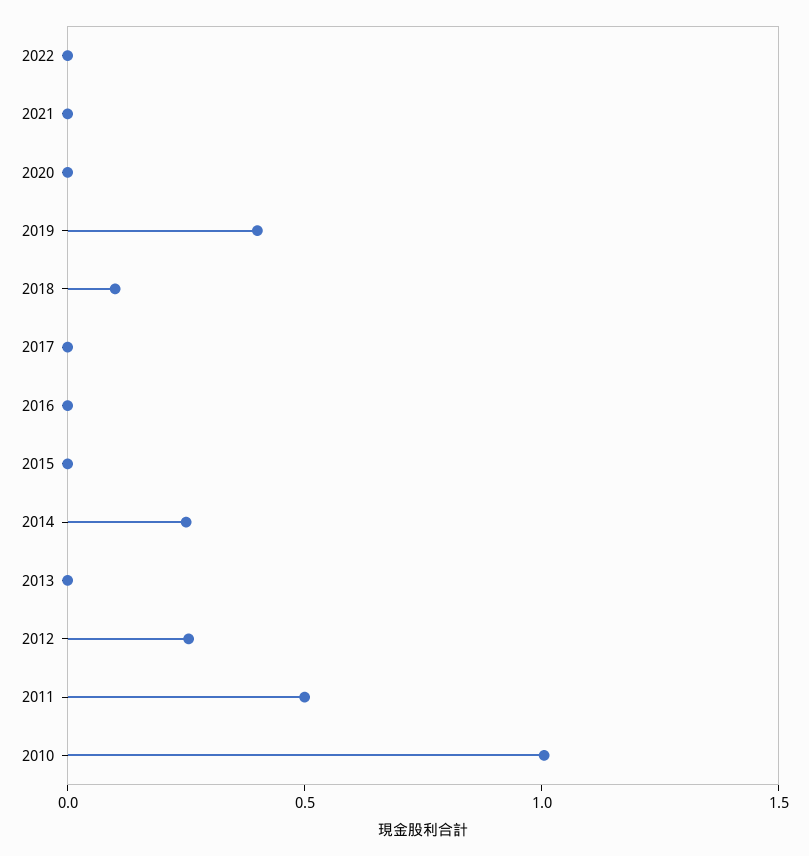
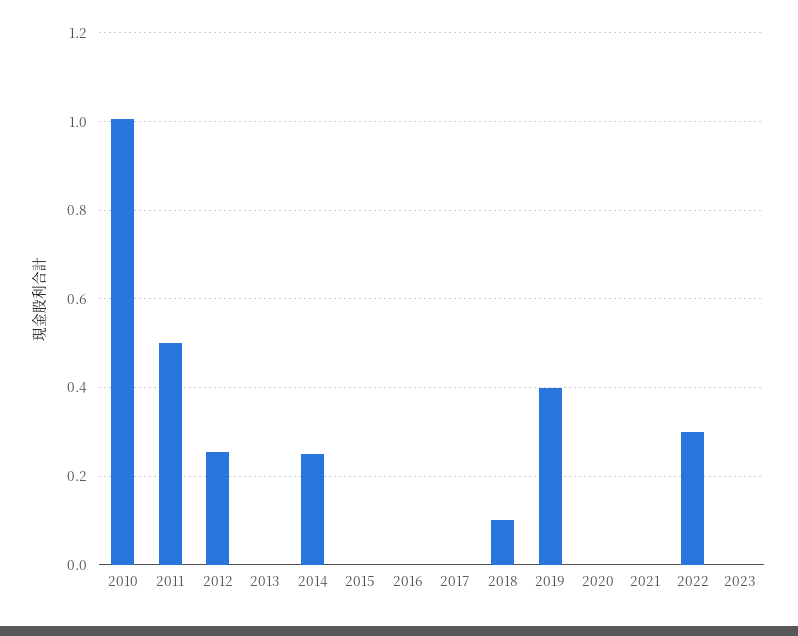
2022: 0 -> 0.3
2023: none -> 0

